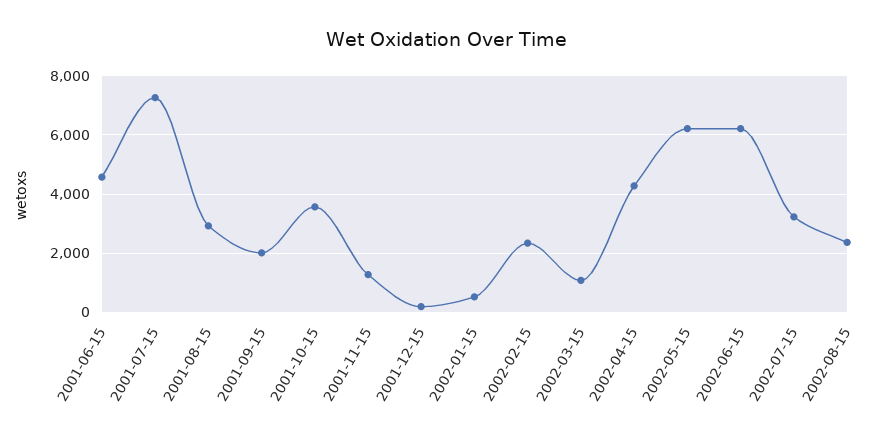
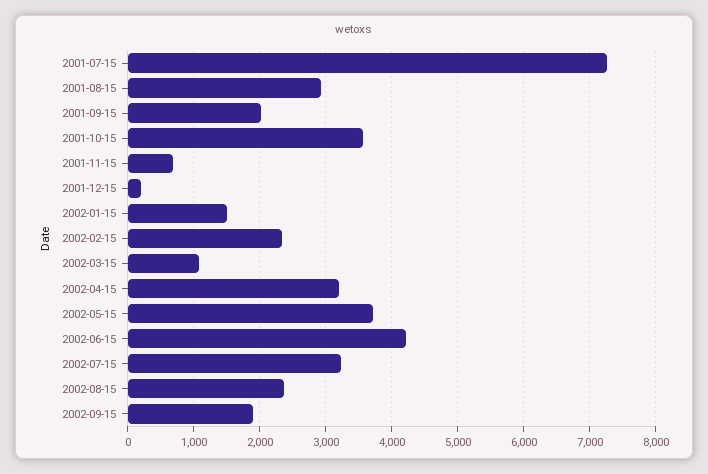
2001-06-15: 4500 -> none
2001-11-15: 1250 -> 700
2002-01-15: 500 -> 1500
2002-04-15: 4250 -> 3200
2002-05-15: 6250 -> 3700
2002-06-15: 6250 -> 4200
2002-09-15: none -> 1900

